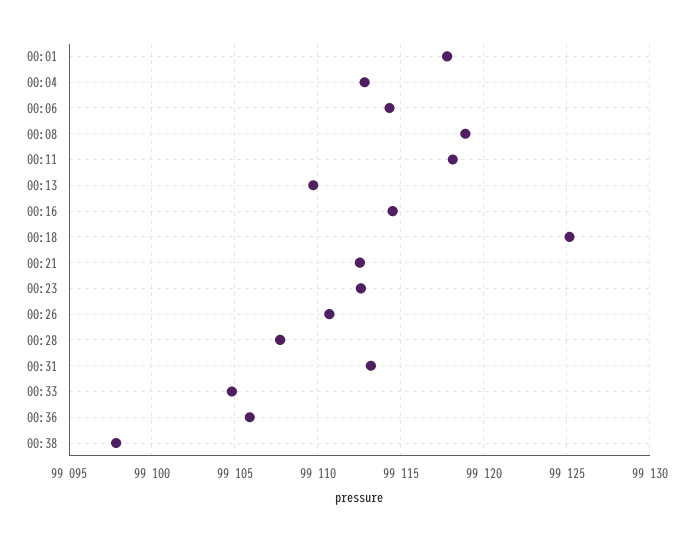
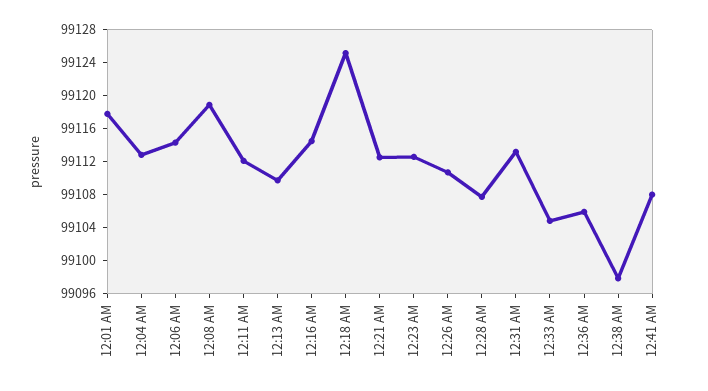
00:11: 99118 -> 99112
12:41 AM: none -> 99108

